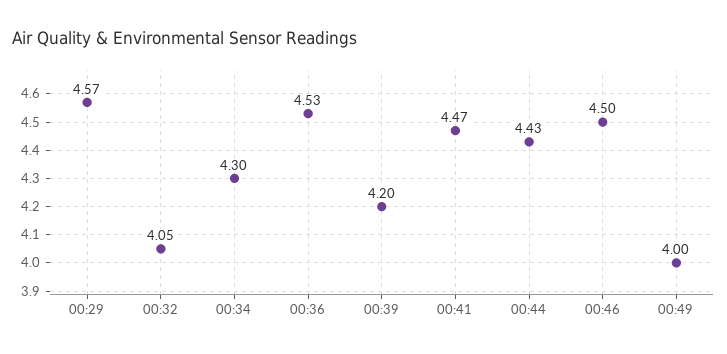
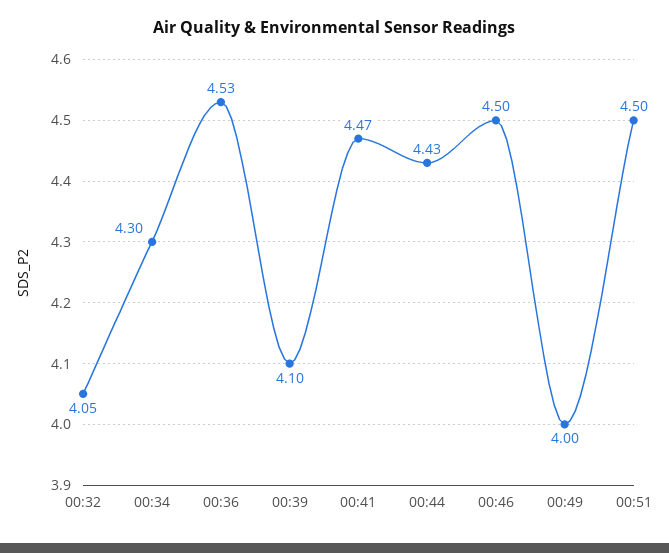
00:29: 4.57 -> none
00:39: 4.2 -> 4.1
00:51: none -> 4.5

